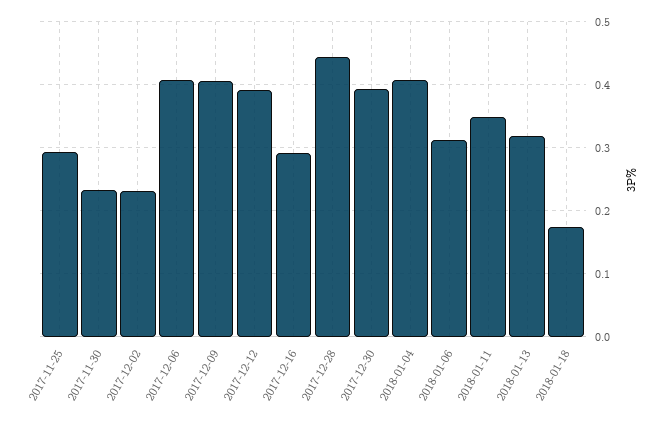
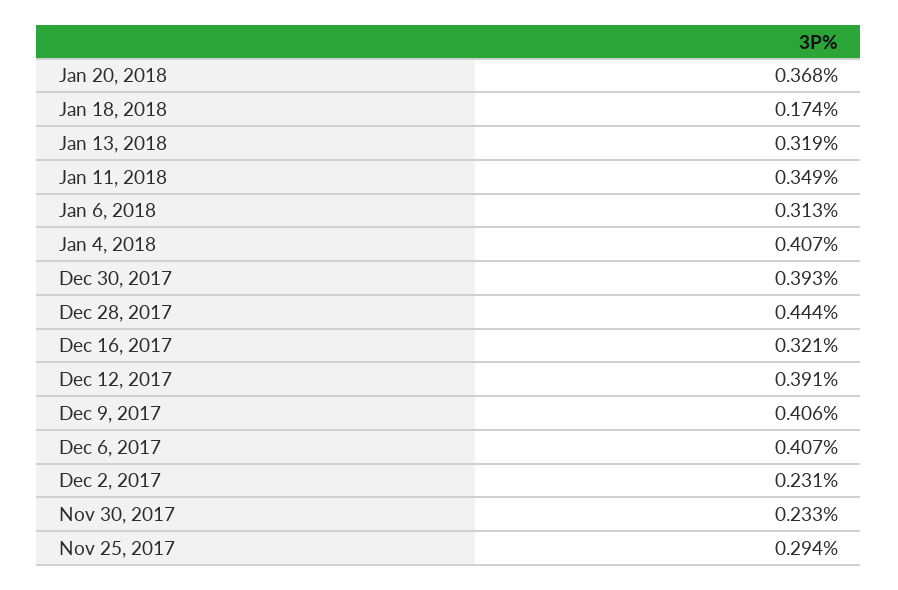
2017-12-16: 0.29 -> 0.321
Jan 20, 2018: none -> 0.368

